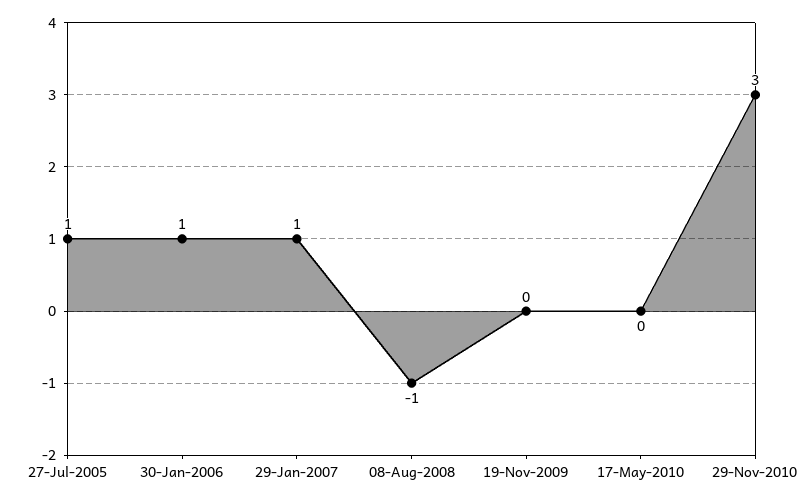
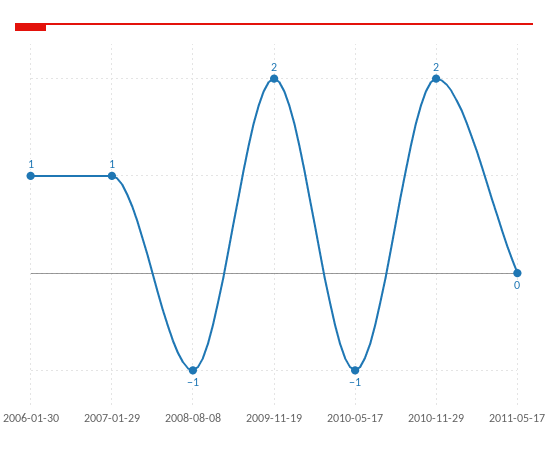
27-Jul-2005: 1 -> none
19-Nov-2009: 0 -> 2
17-May-2010: 0 -> -1
29-Nov-2010: 3 -> 2
2011-05-17: none -> 0

